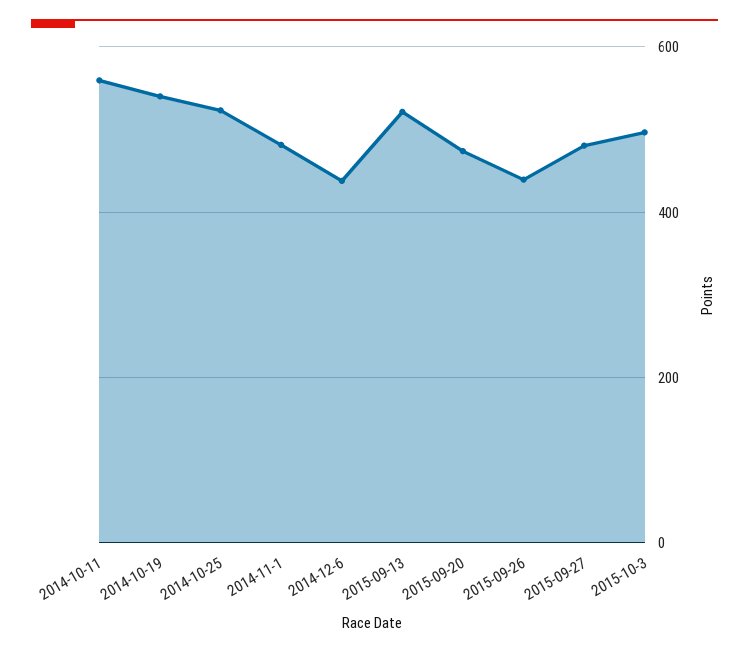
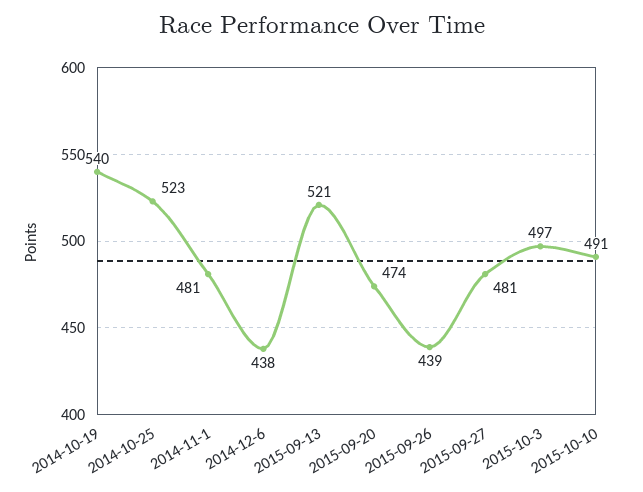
2014-10-11: 560 -> none
2015-10-10: none -> 491

